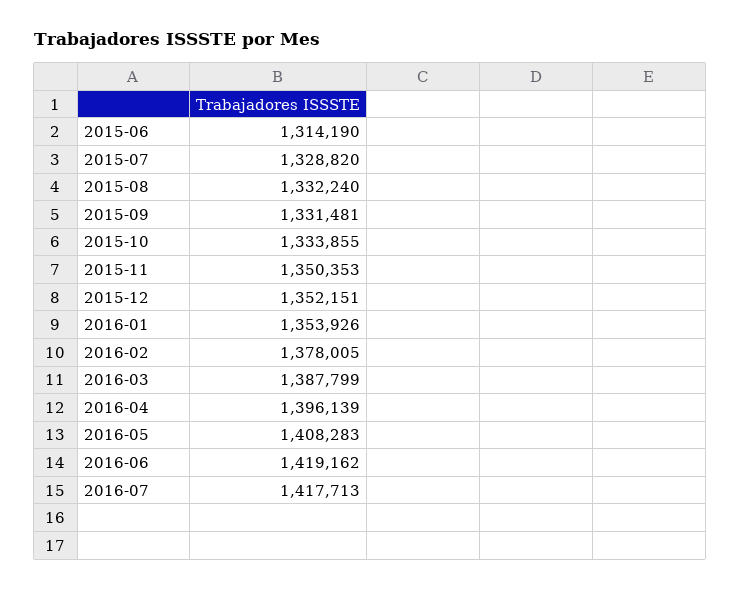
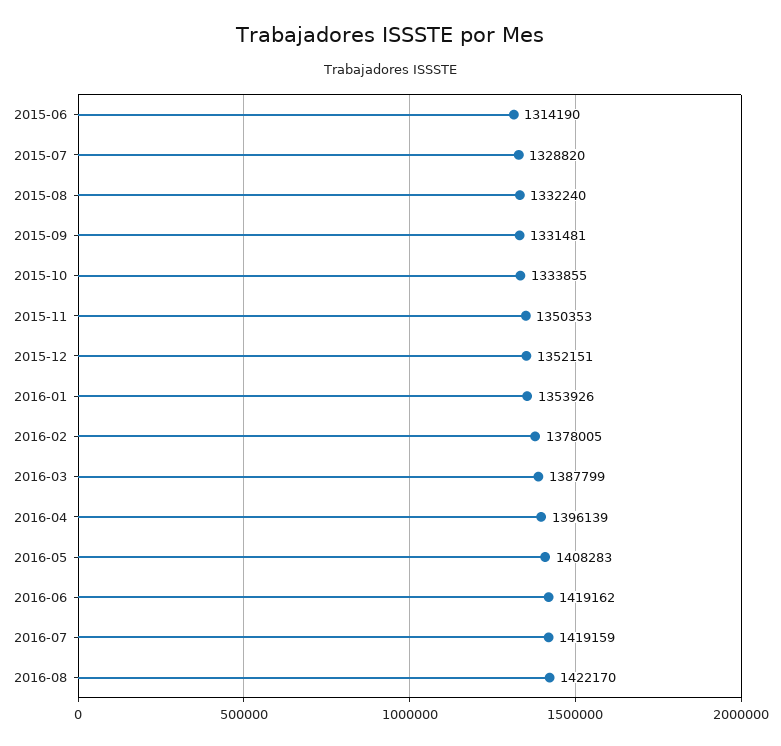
2016-07: 1417713 -> 1419159
2016-08: none -> 1422170

